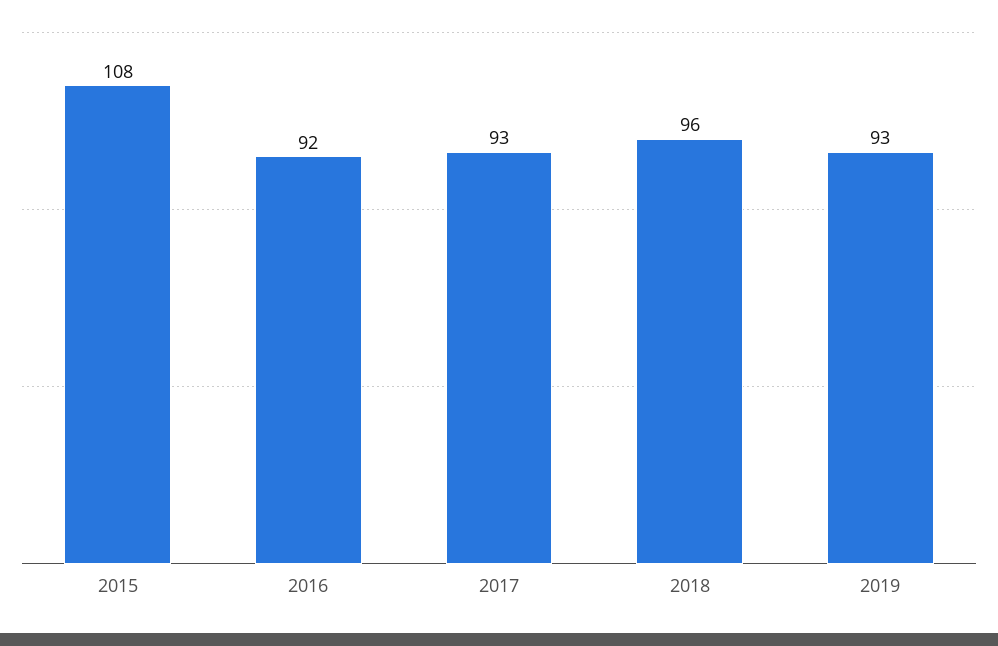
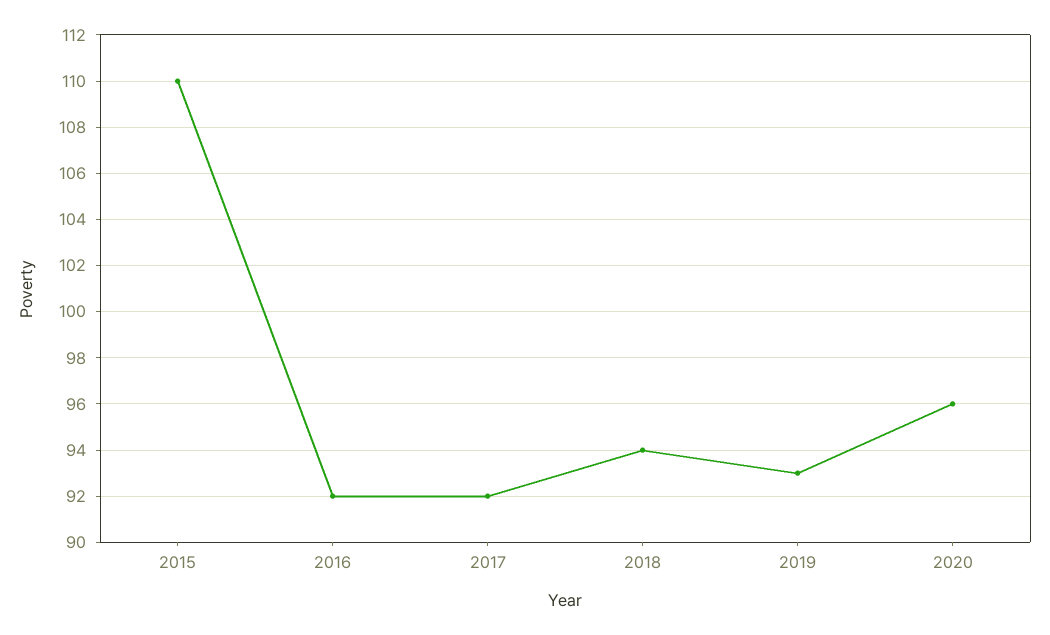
2015: 108 -> 110
2017: 93 -> 92
2018: 96 -> 94
2020: none -> 96

